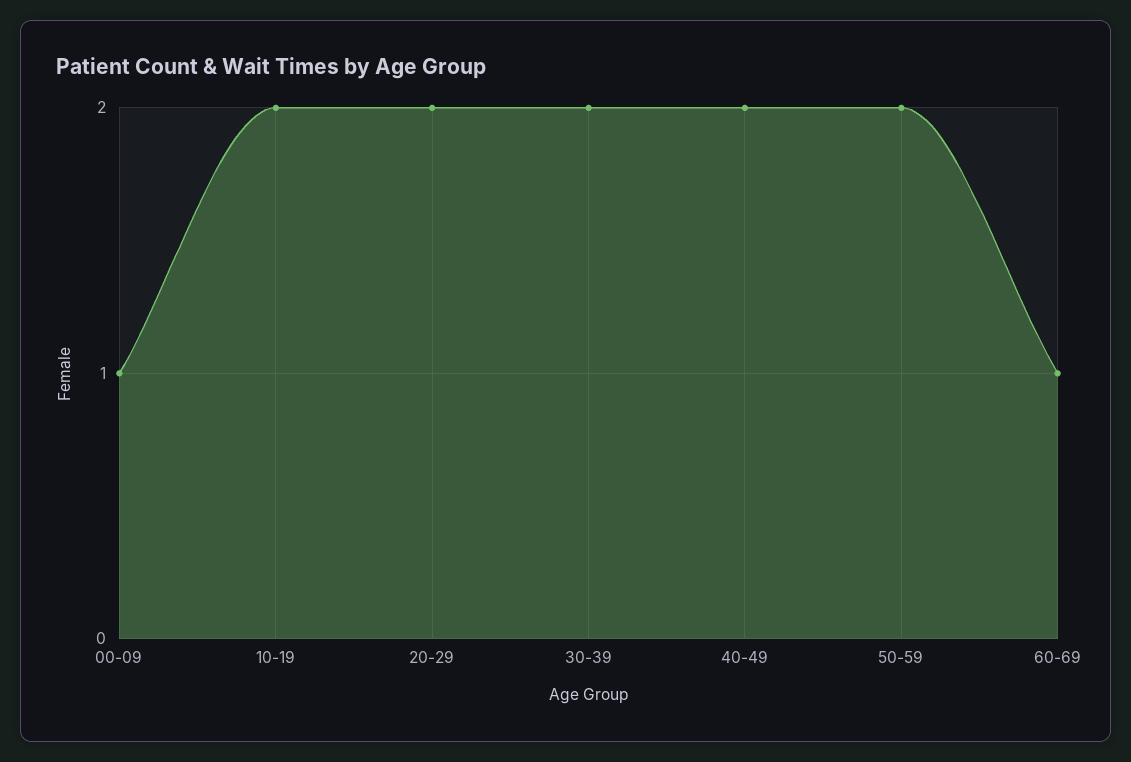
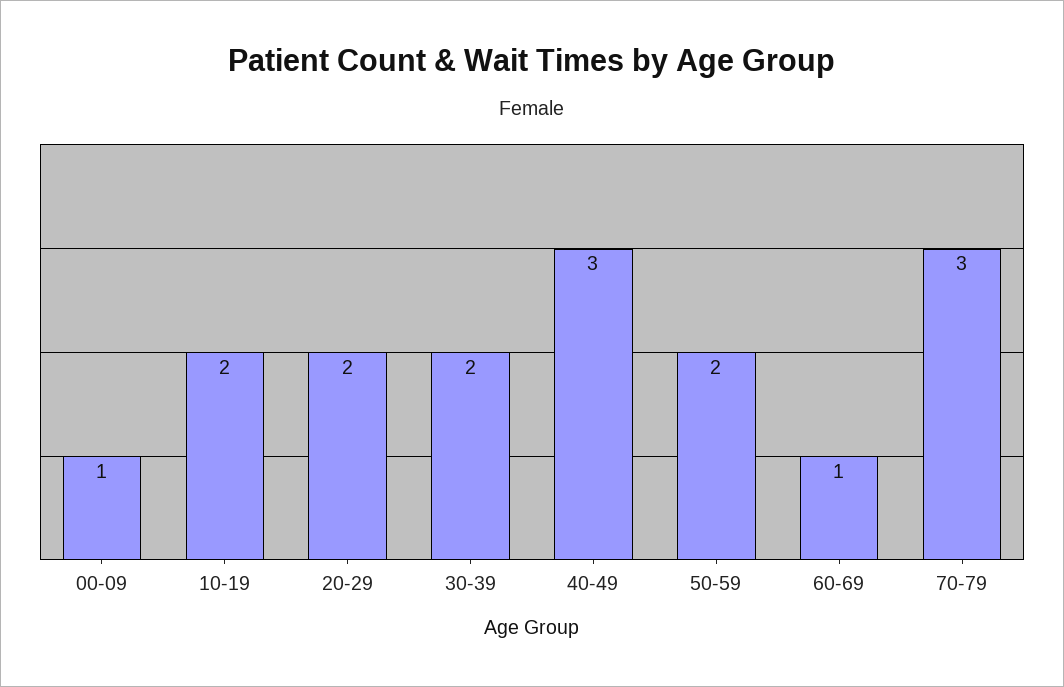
40-49: 2 -> 3
70-79: none -> 3

